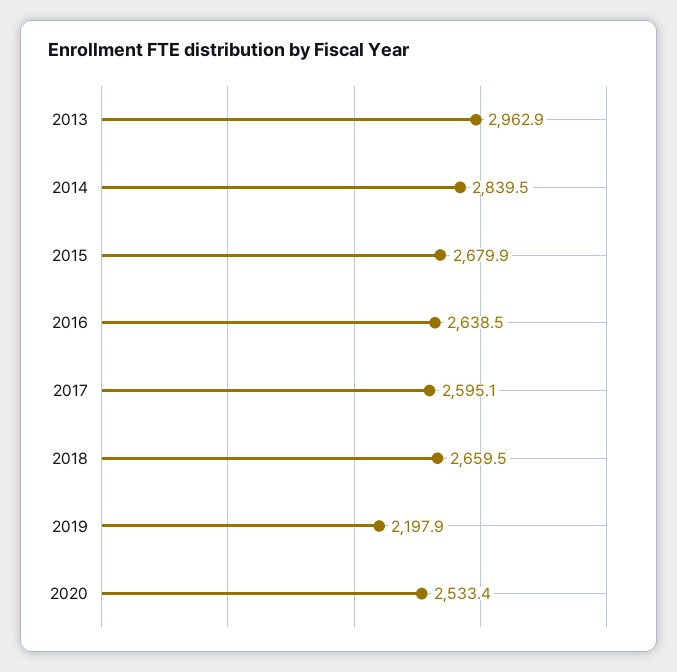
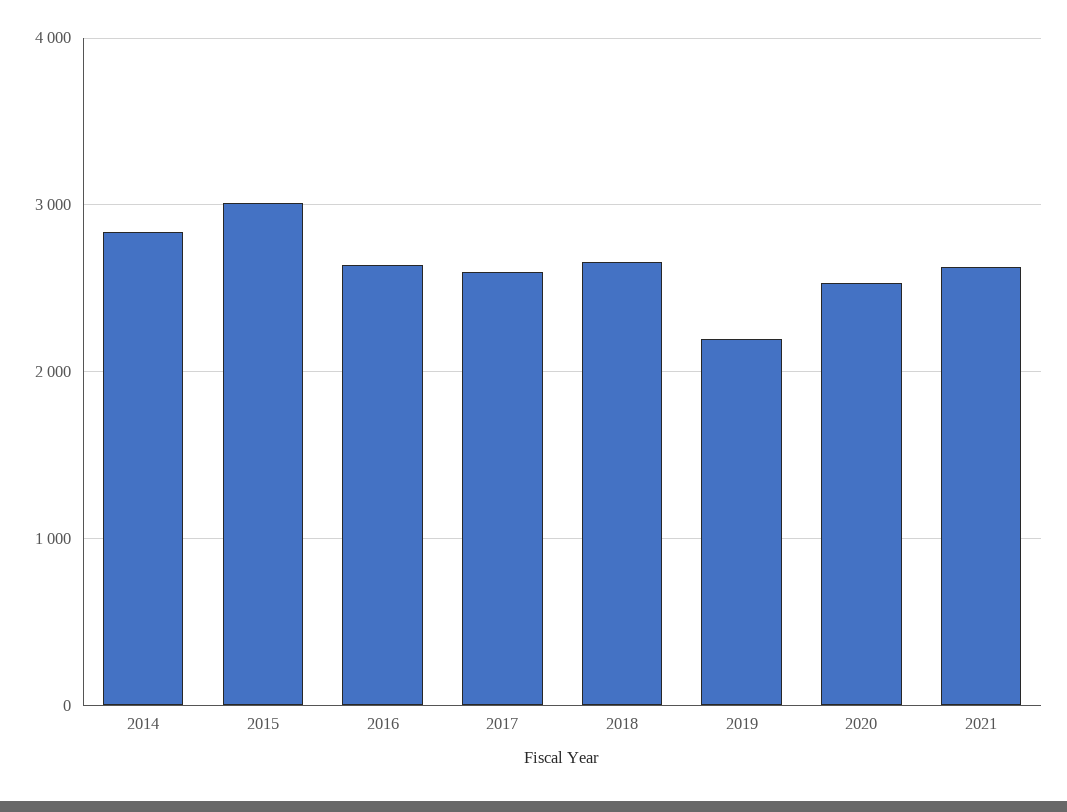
2013: 2962.9 -> none
2015: 2679.9 -> 3000
2021: none -> 2600

